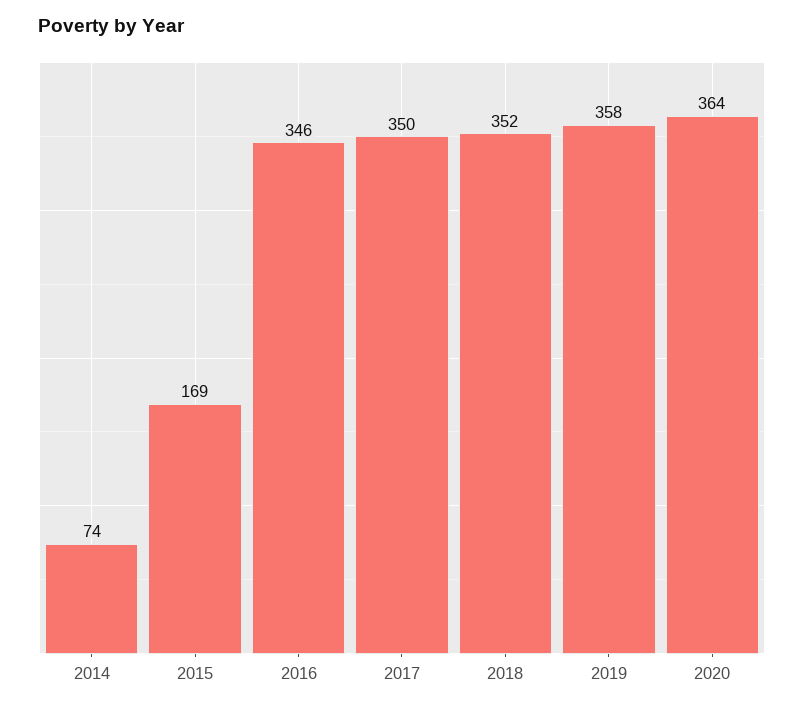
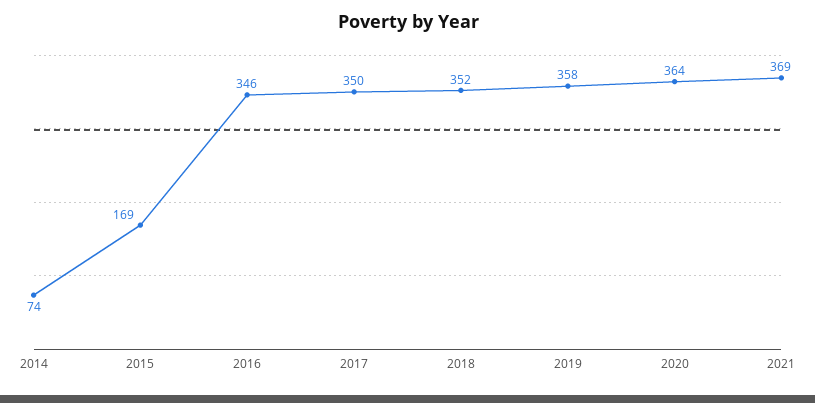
2021: none -> 369

